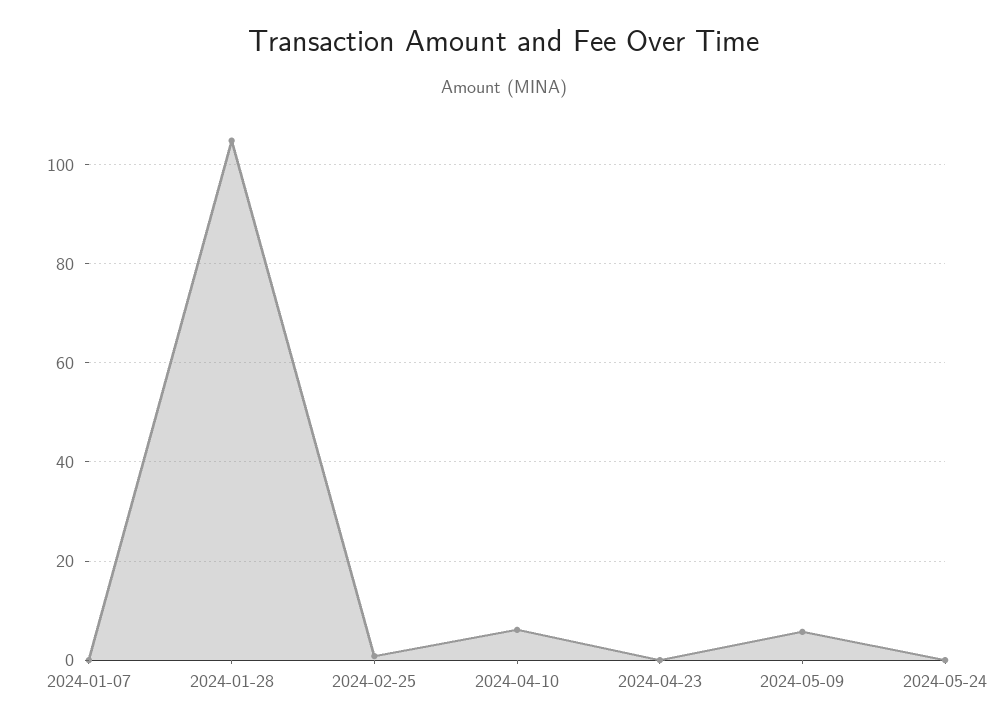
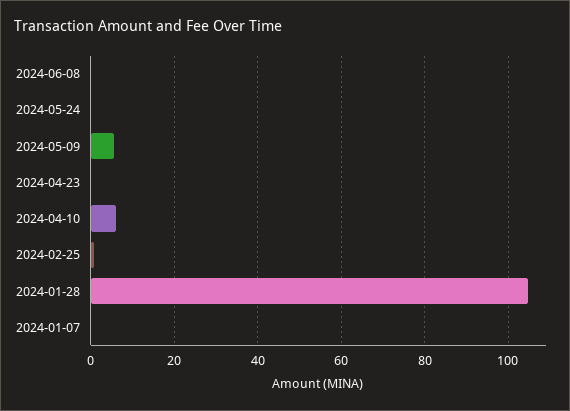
2024-06-08: none -> 0

